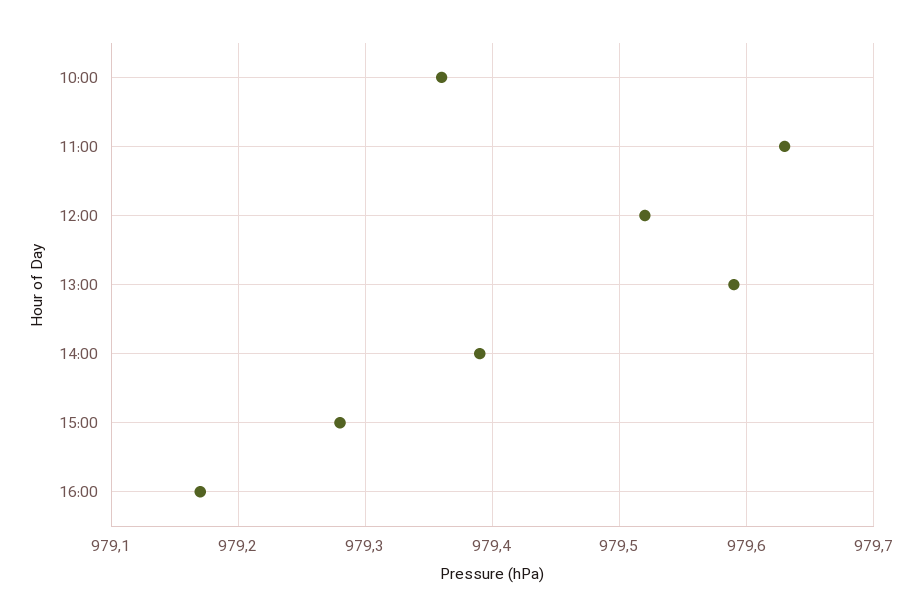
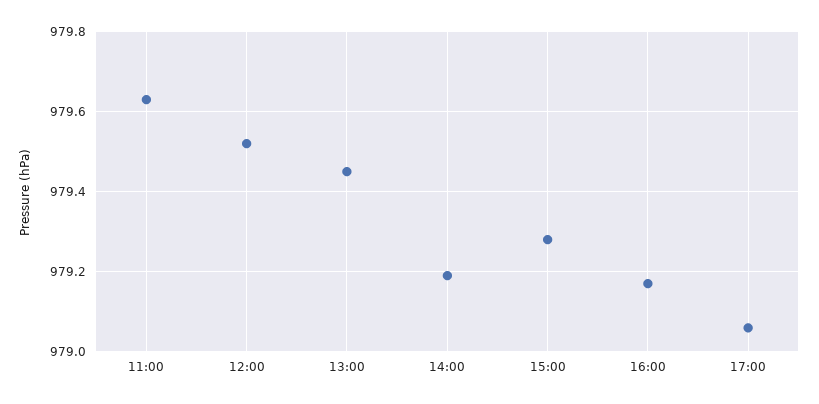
10:00: 979.36 -> none
13:00: 979.59 -> 979.45
14:00: 979.39 -> 979.2
17:00: none -> 979.05

